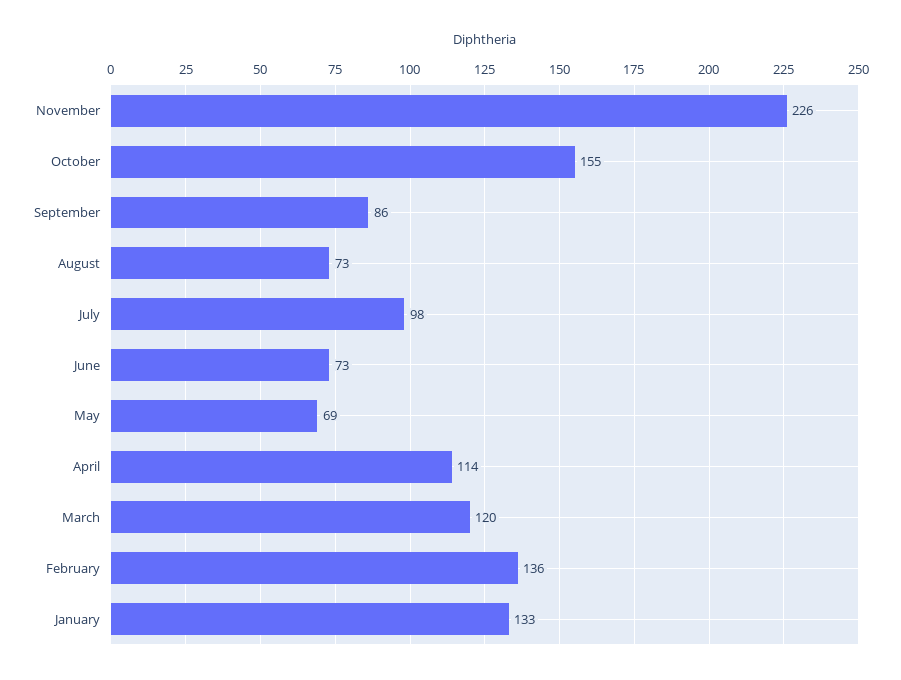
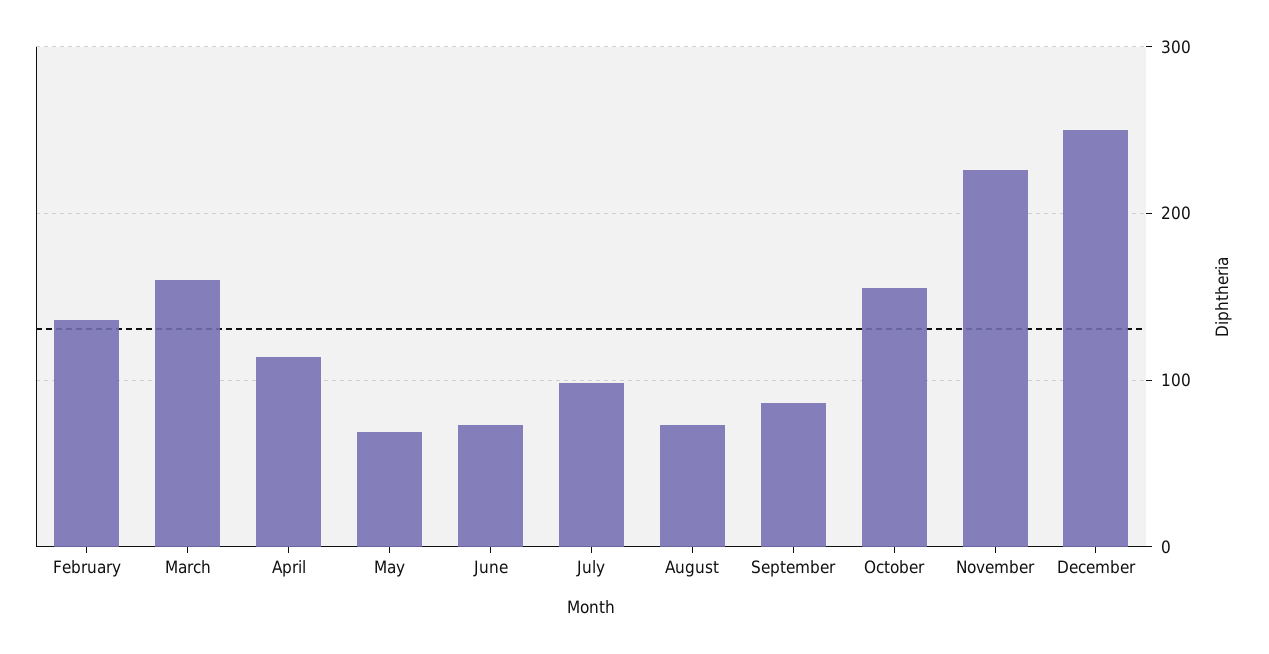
March: 120 -> 160
January: 133 -> none
December: none -> 250

